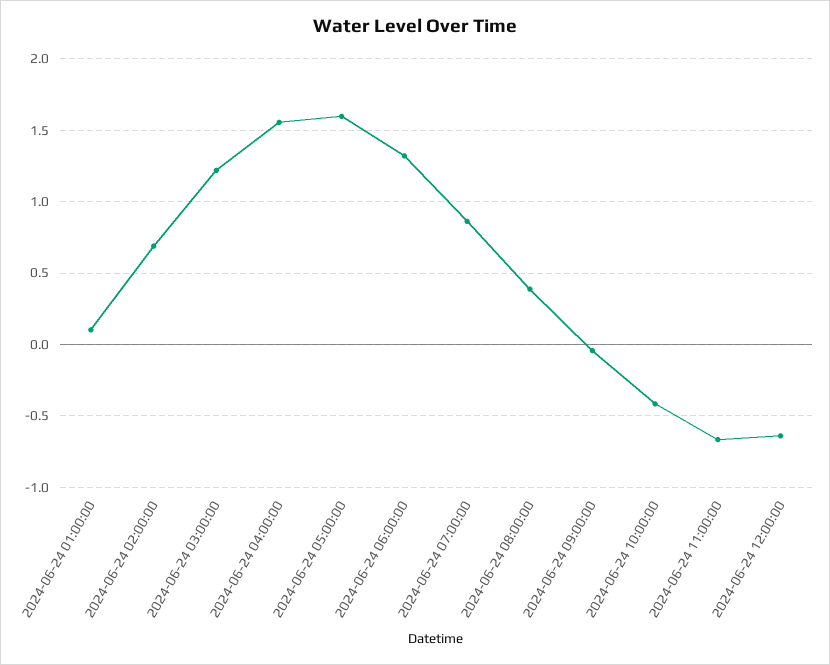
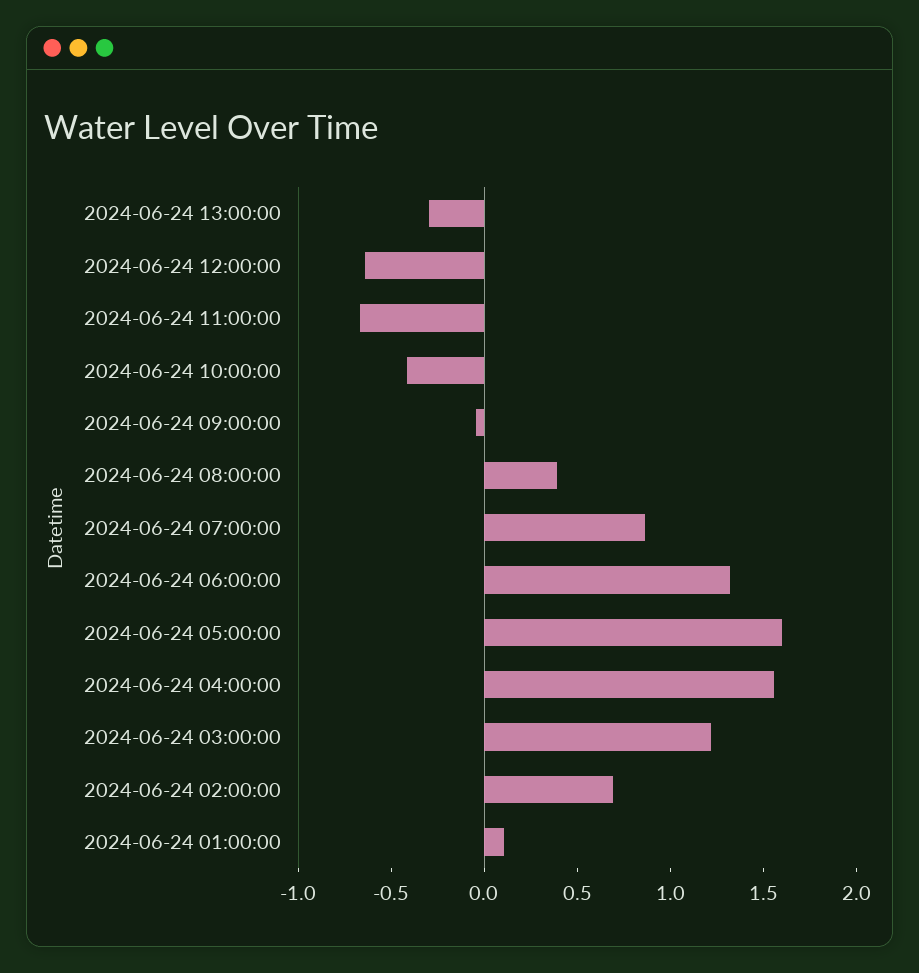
2024-06-24 13:00:00: none -> -0.3

